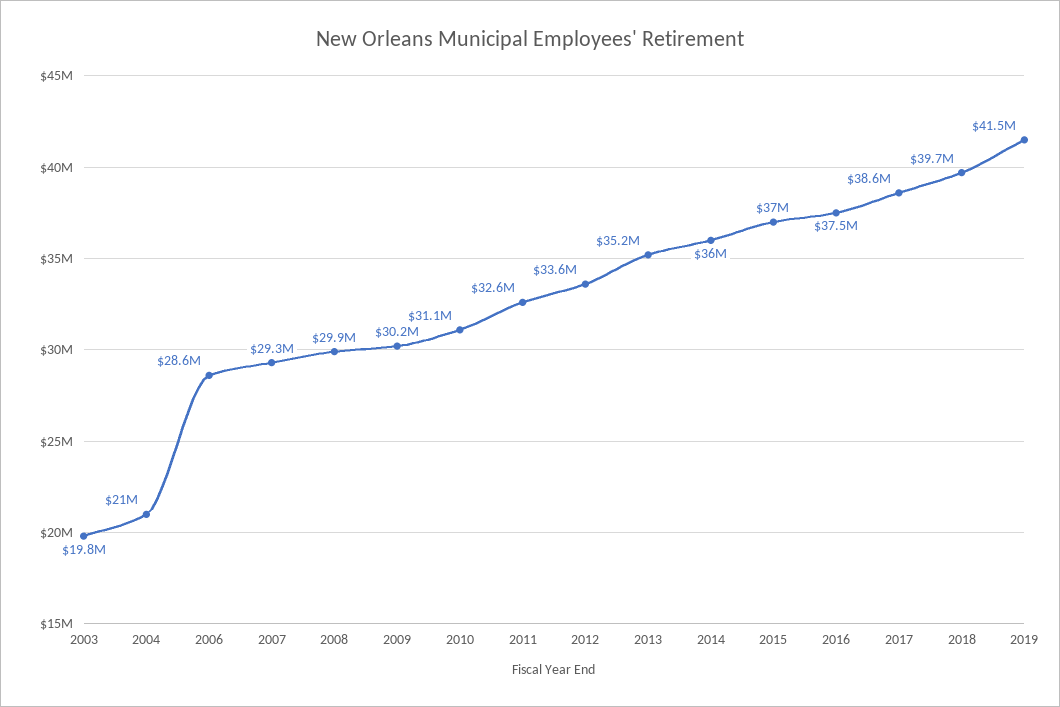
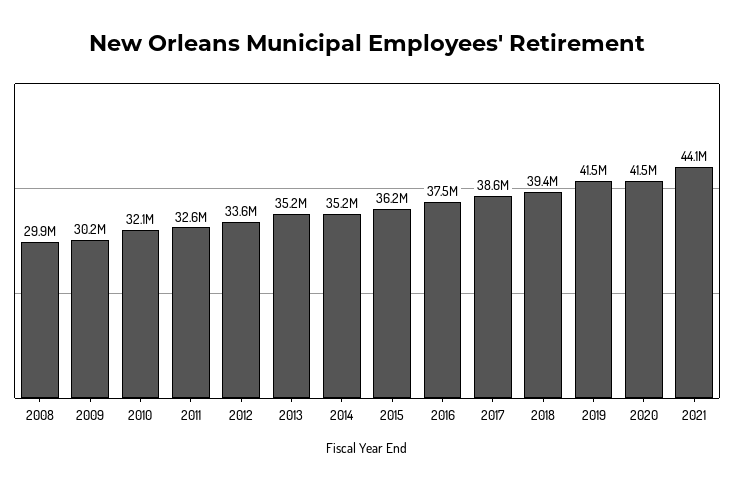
2003: 19800000 -> none
2004: 21000000 -> none
2006: 28600000 -> none
2007: 29300000 -> none
2010: 31100000 -> 32100000
2014: 36000000 -> 35200000
2015: 37000000 -> 36200000
2018: 39700000 -> 39400000
2020: none -> 41500000
2021: none -> 44100000

